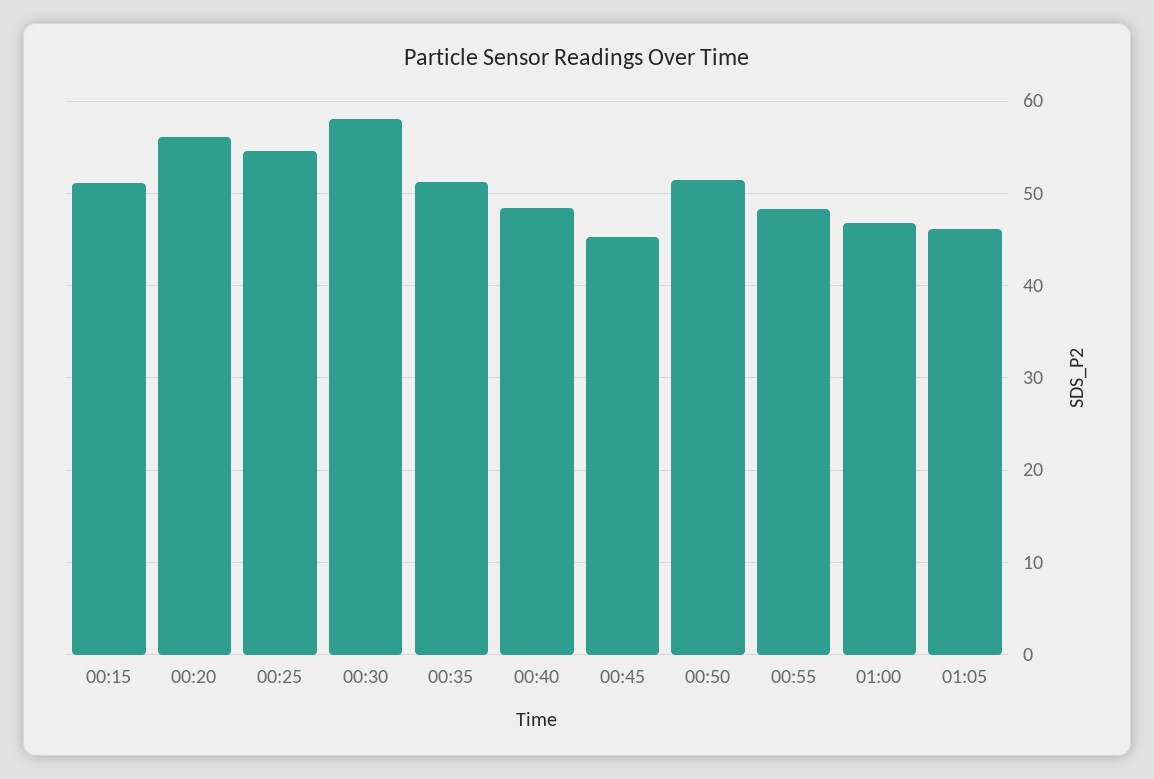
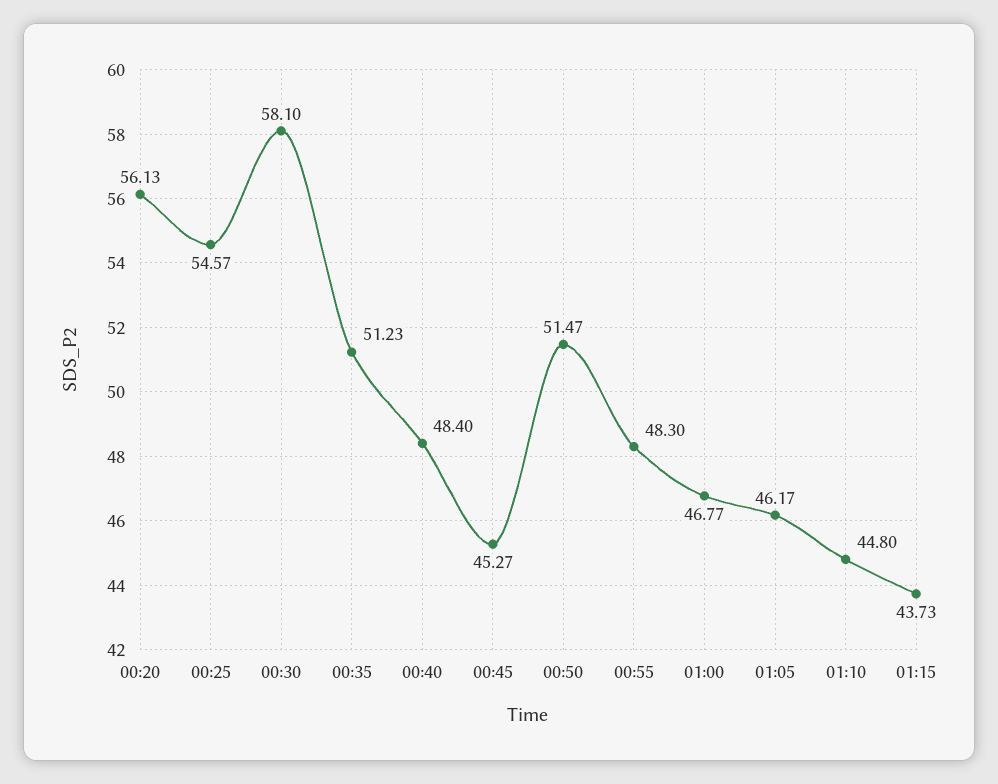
00:15: 51 -> none
01:10: none -> 44.8
01:15: none -> 43.73

